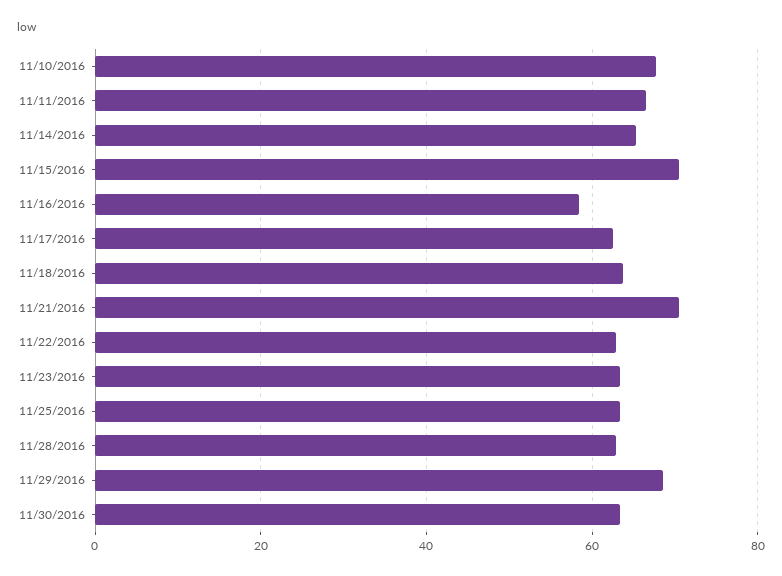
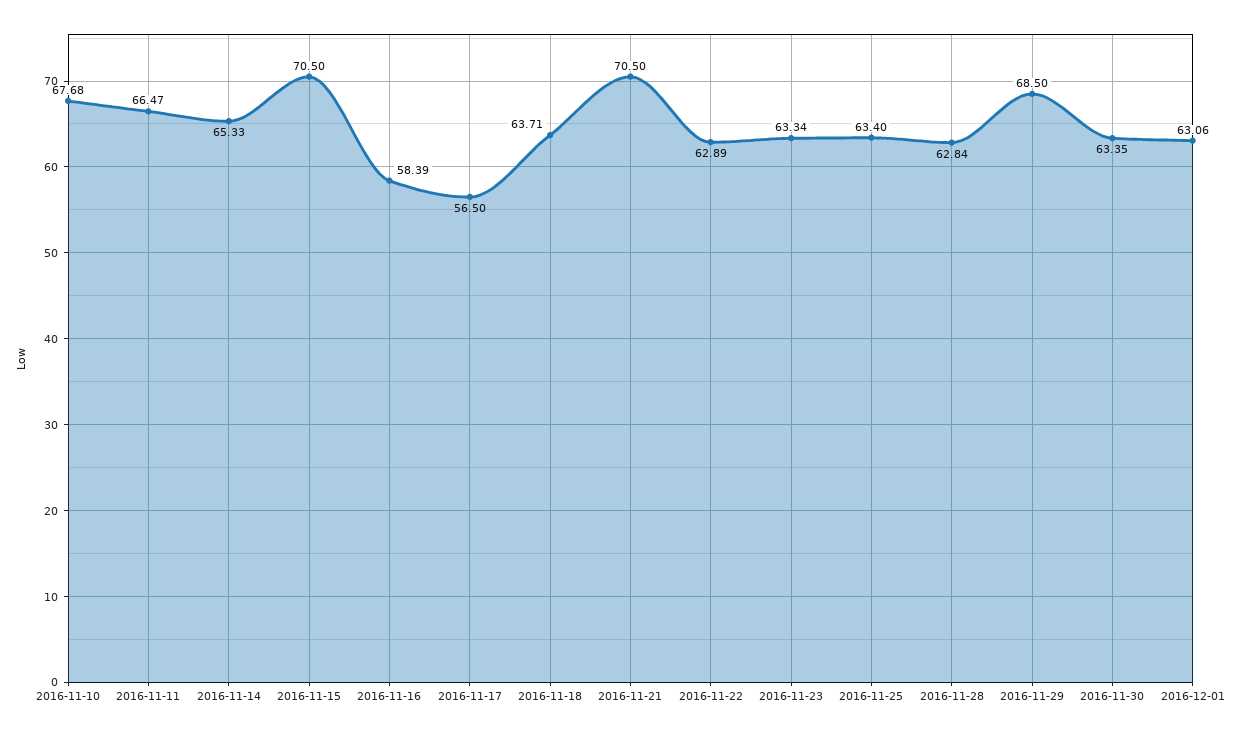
11/17/2016: 62 -> 56.5
2016-12-01: none -> 63.06

